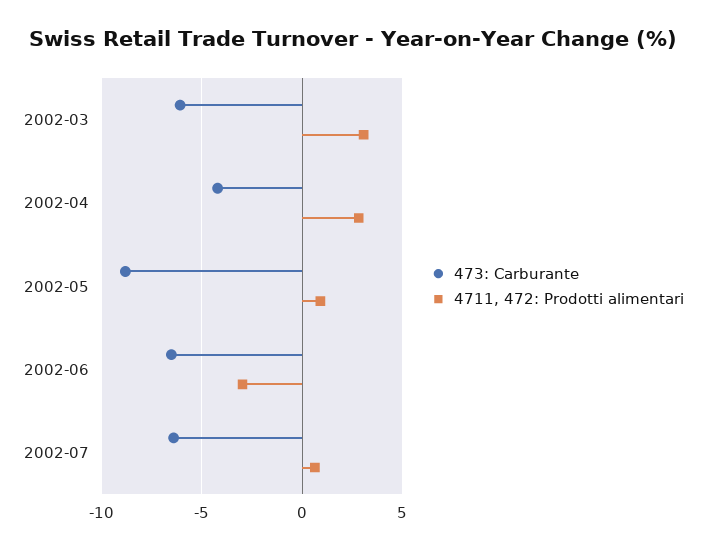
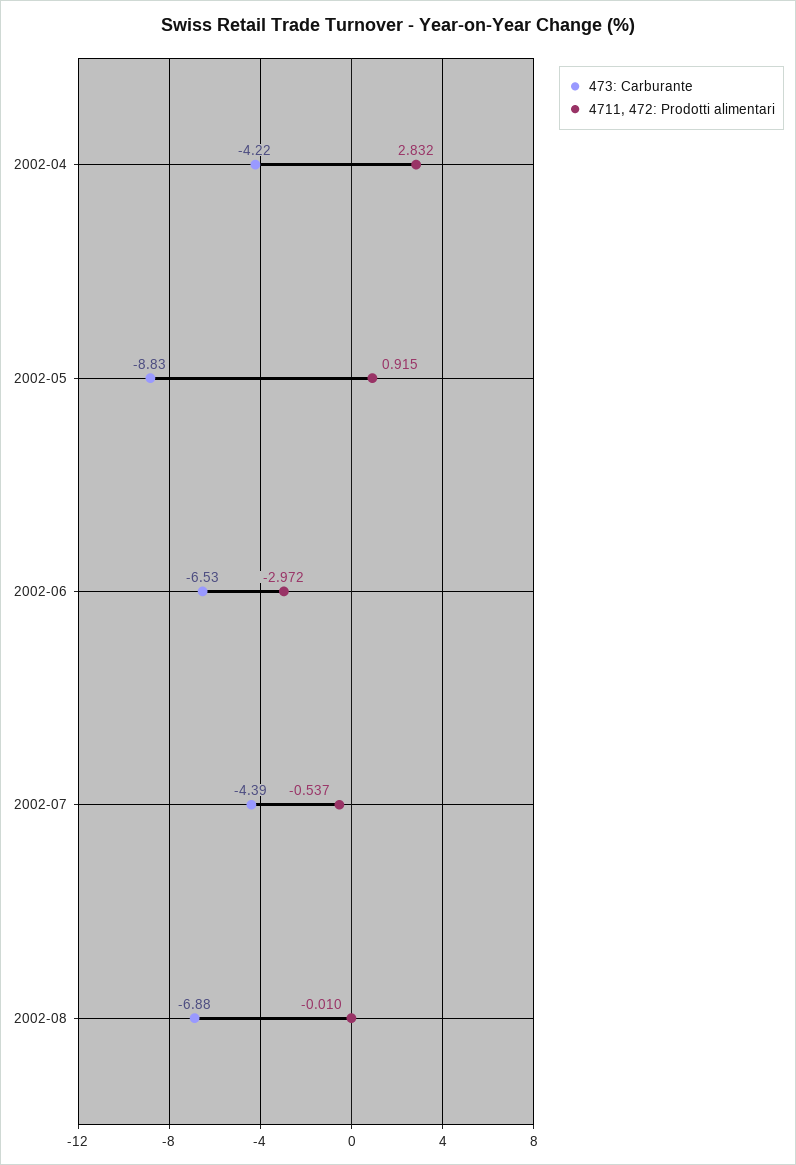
473: Carburante, 2002-03: -6 -> none
4711, 472: Prodotti alimentari, 2002-03: 3 -> none
473: Carburante, 2002-07: -6.5 -> -4.39
4711, 472: Prodotti alimentari, 2002-07: 0.5 -> -0.537
473: Carburante, 2002-08: none -> -6.88
4711, 472: Prodotti alimentari, 2002-08: none -> -0.01

